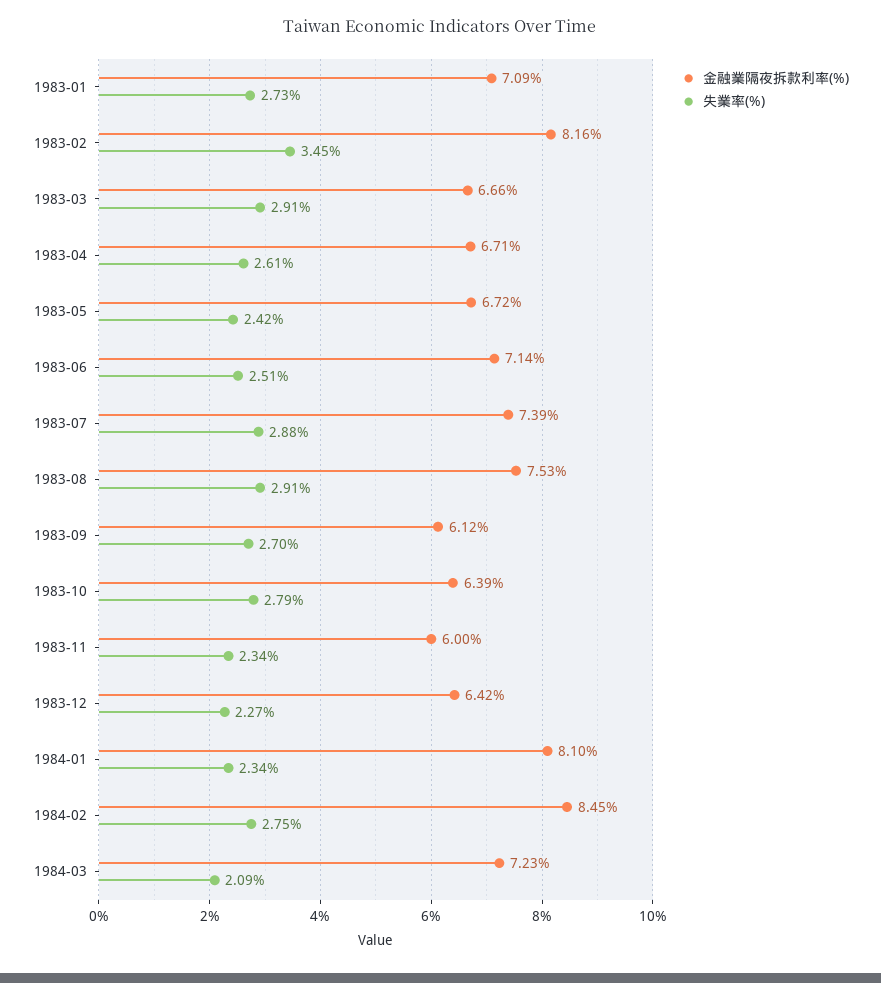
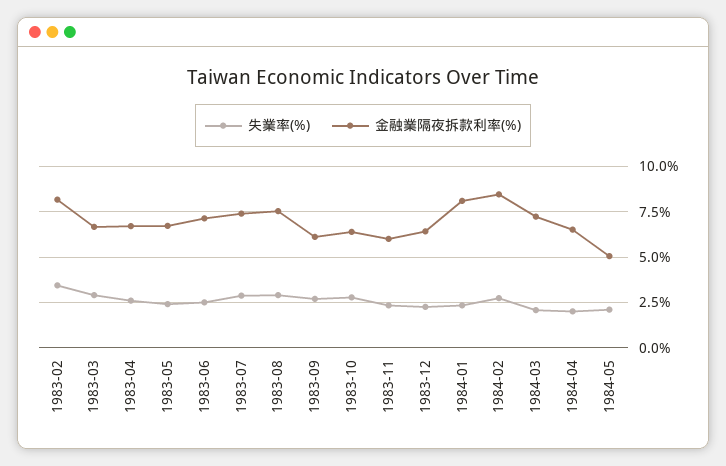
金融業隔夜拆款利率(%), 1983-01: 7.09 -> none
失業率(%), 1983-01: 2.73 -> none
失業率(%), 1984-04: none -> 2
金融業隔夜拆款利率(%), 1984-04: none -> 6.5
失業率(%), 1984-05: none -> 2
金融業隔夜拆款利率(%), 1984-05: none -> 5

